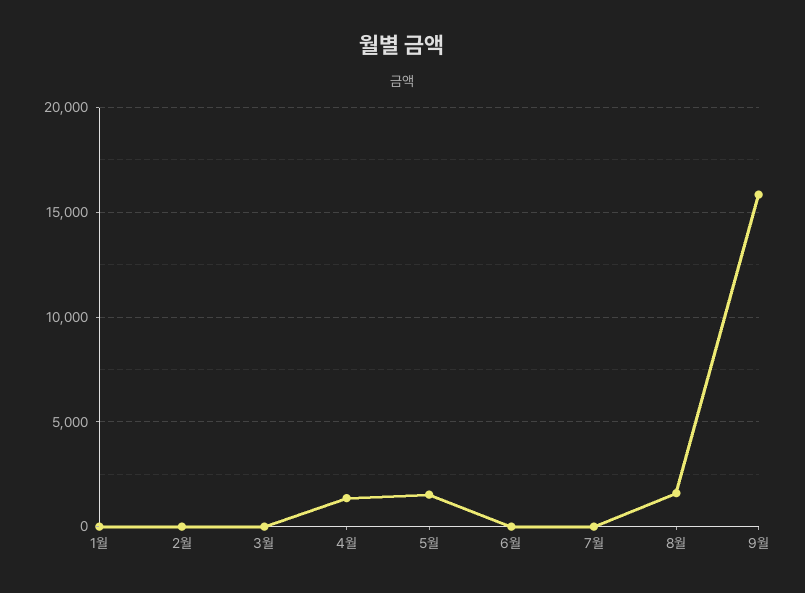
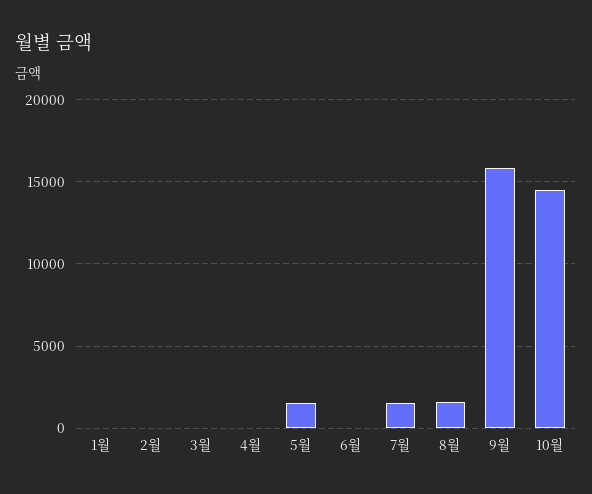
4월: 1500 -> 0
7월: 0 -> 1500
10월: none -> 14500

